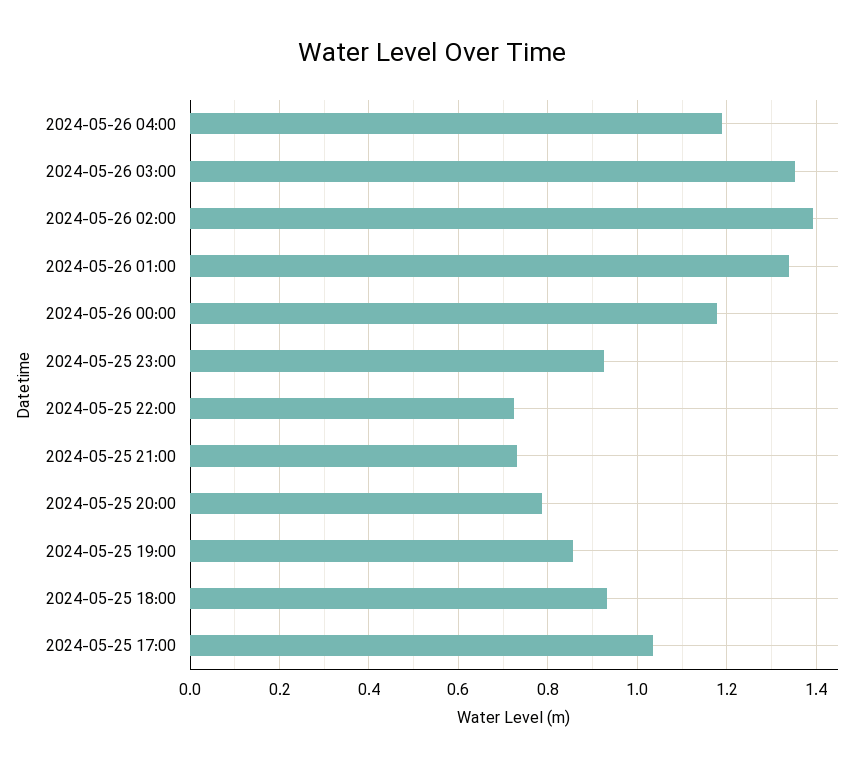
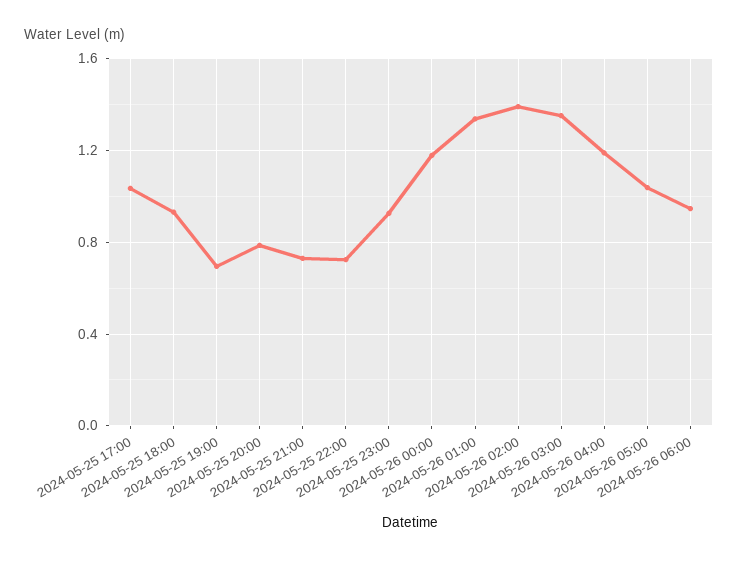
2024-05-25 19:00: 0.86 -> 0.7
2024-05-26 05:00: none -> 1.05
2024-05-26 06:00: none -> 0.95

